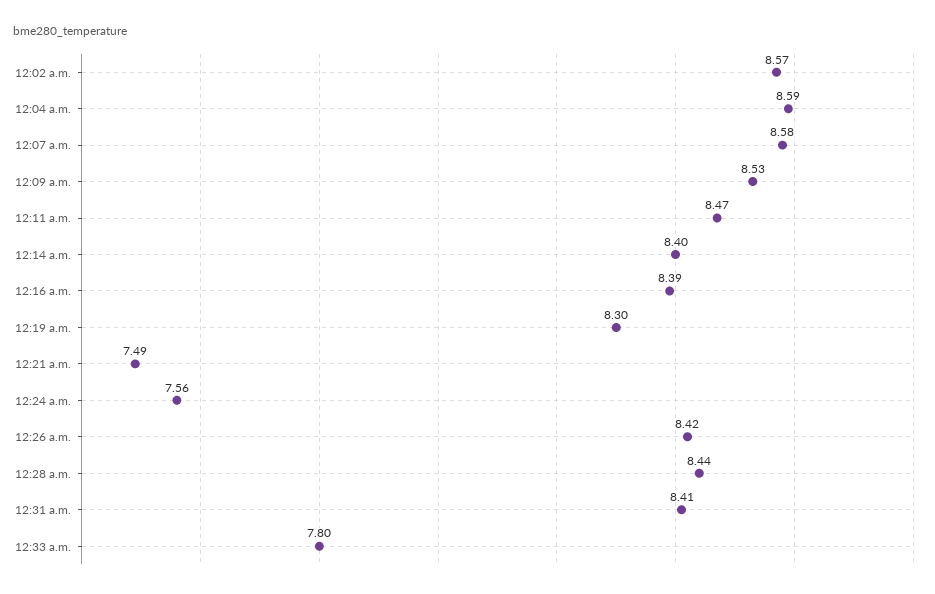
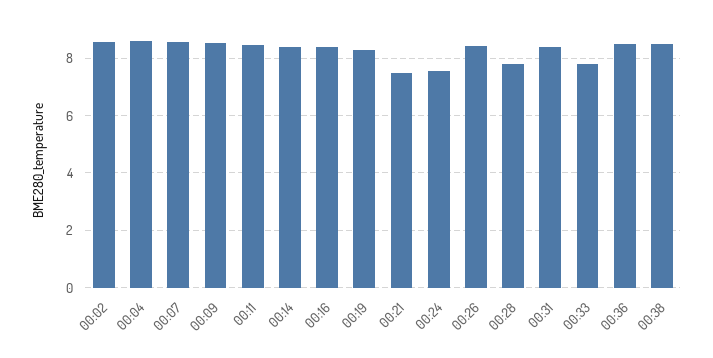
12:28 a.m.: 8.44 -> 7.75
00:36: none -> 8.5
00:38: none -> 8.5

